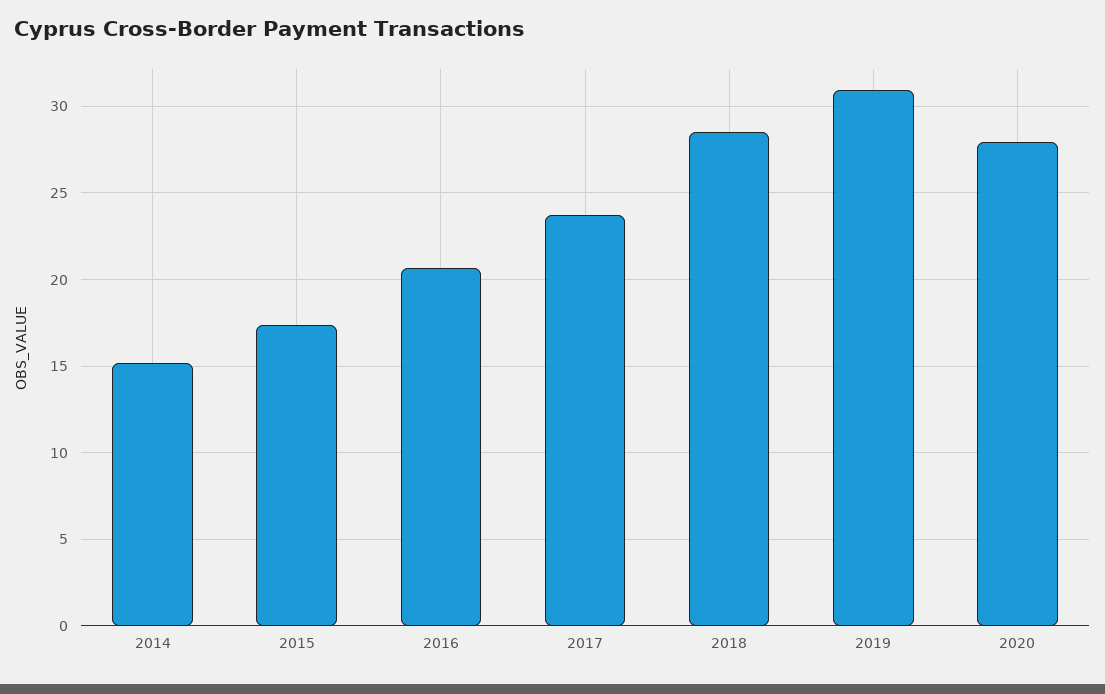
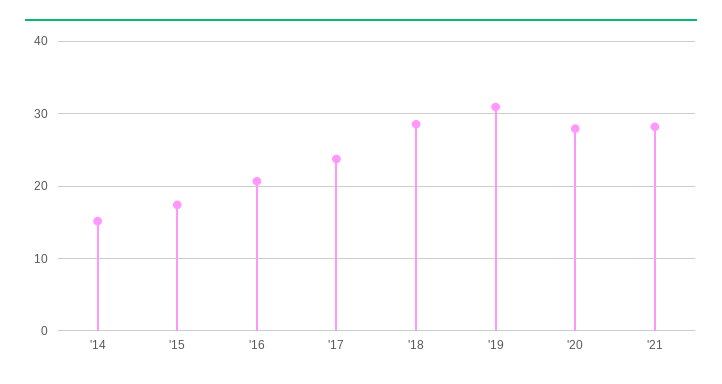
'21: none -> 28

